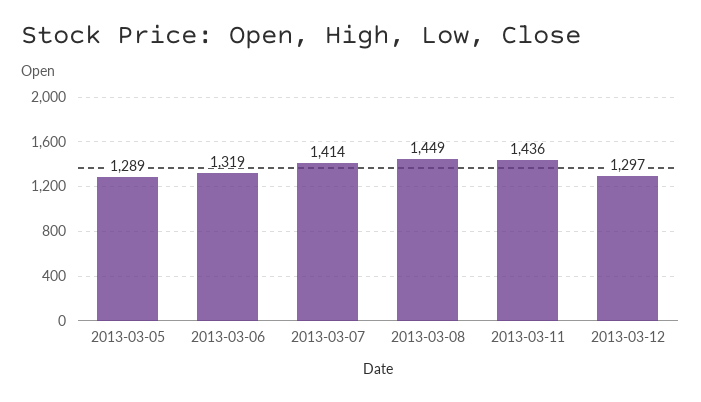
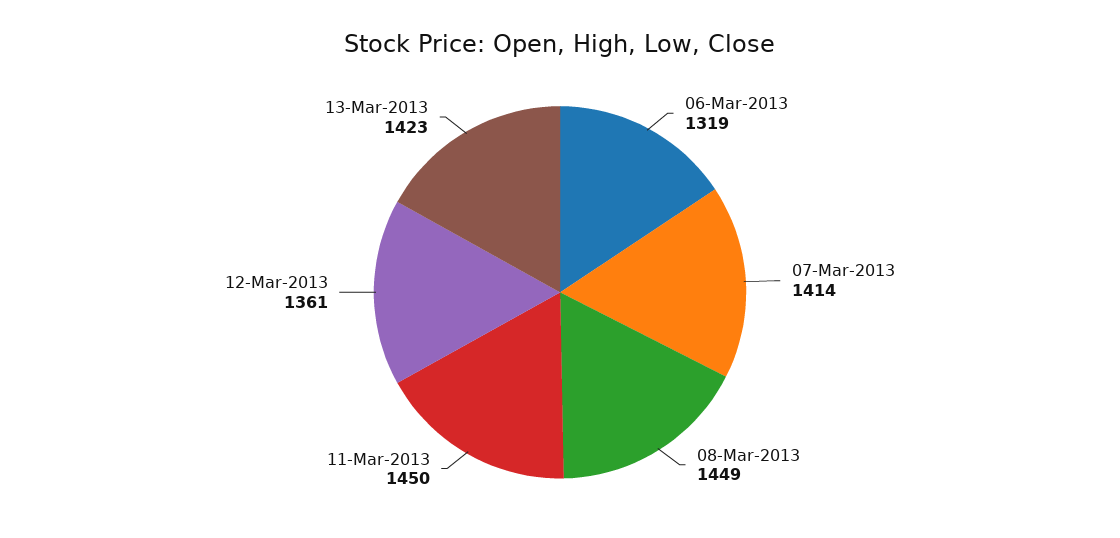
2013-03-05: 1289 -> none
2013-03-11: 1436 -> 1450
2013-03-12: 1297 -> 1361
13-Mar-2013: none -> 1423

